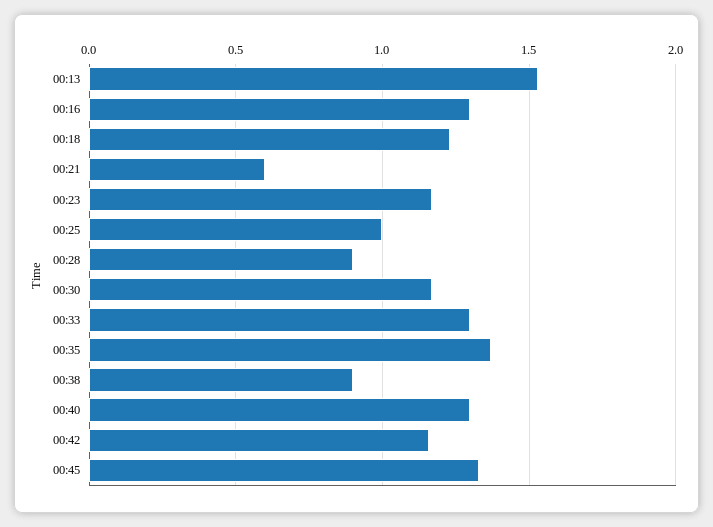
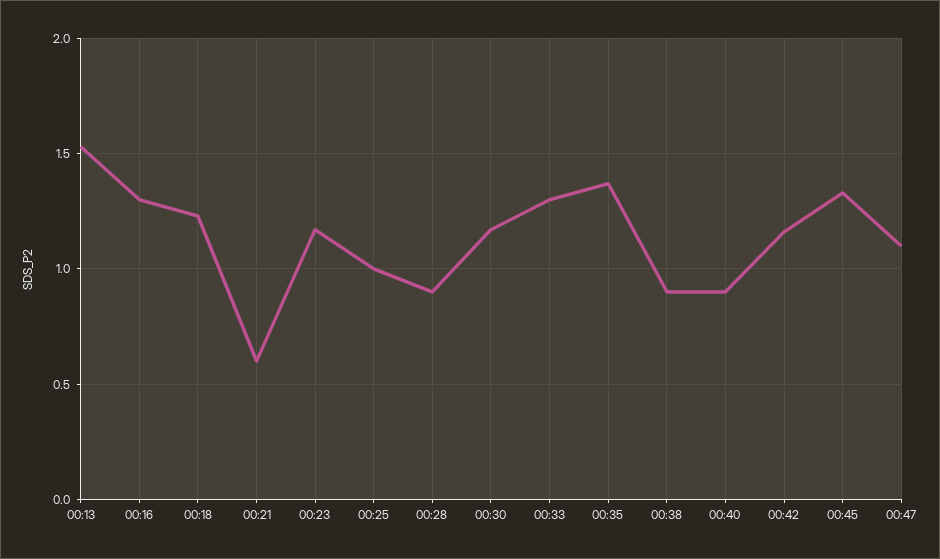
00:40: 1.3 -> 0.9
00:47: none -> 1.1

